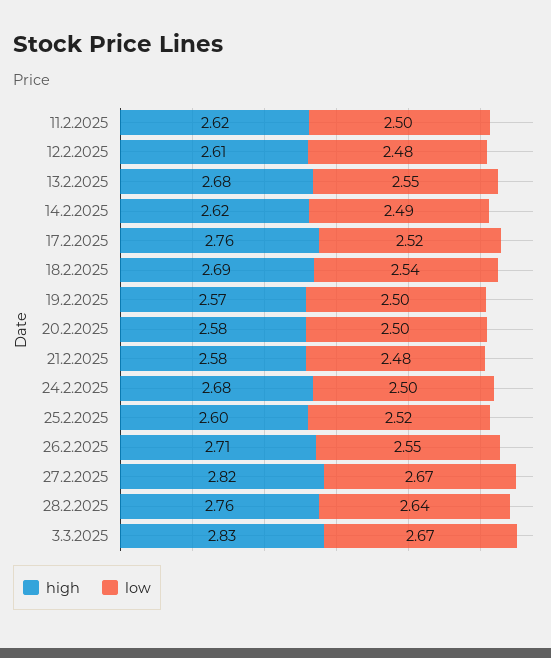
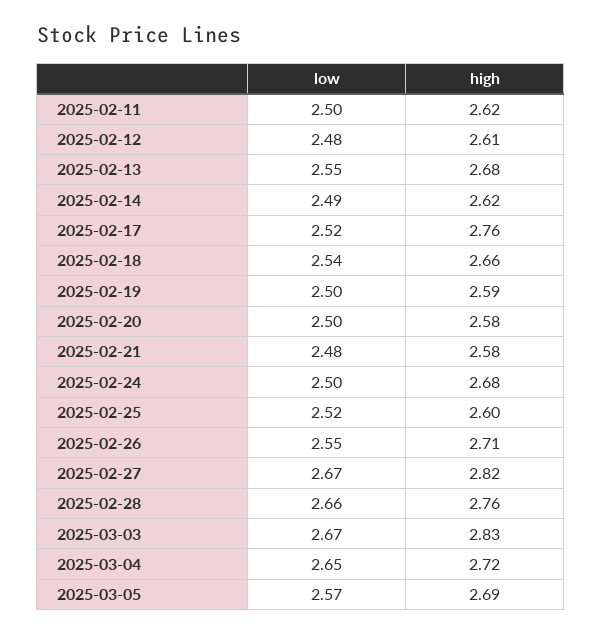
high, 18.2.2025: 2.69 -> 2.66
high, 19.2.2025: 2.57 -> 2.59
low, 28.2.2025: 2.64 -> 2.66
low, 2025-03-04: none -> 2.65
high, 2025-03-04: none -> 2.72
low, 2025-03-05: none -> 2.57
high, 2025-03-05: none -> 2.69

